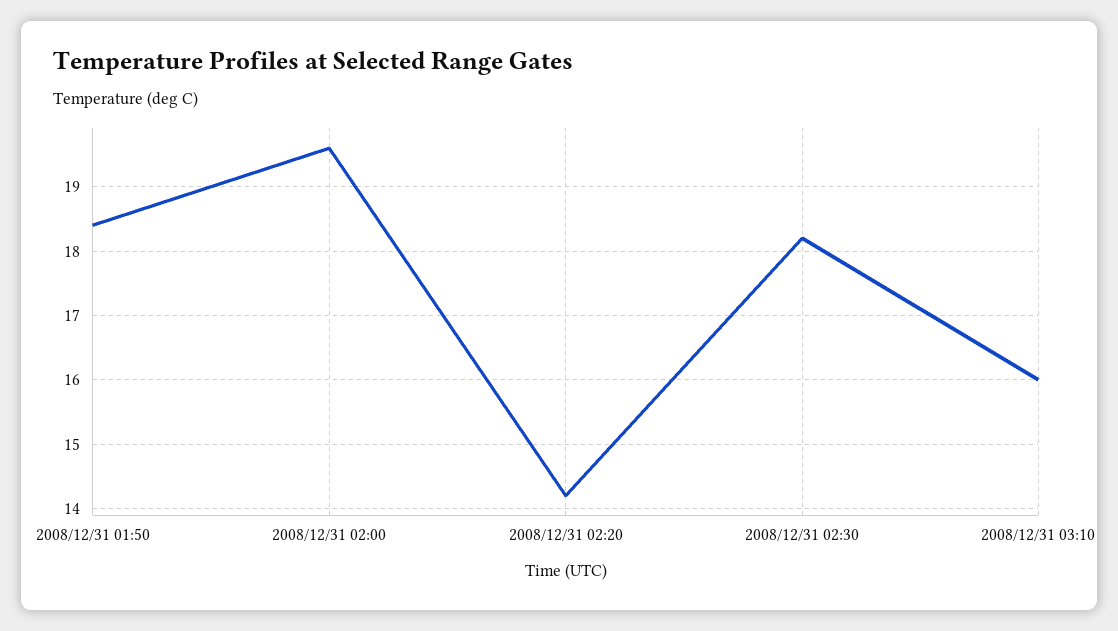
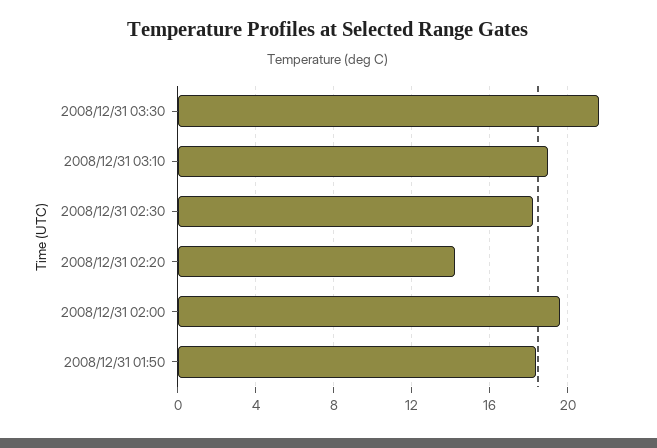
2008/12/31 03:10: 16 -> 19
2008/12/31 03:30: none -> 21.5

